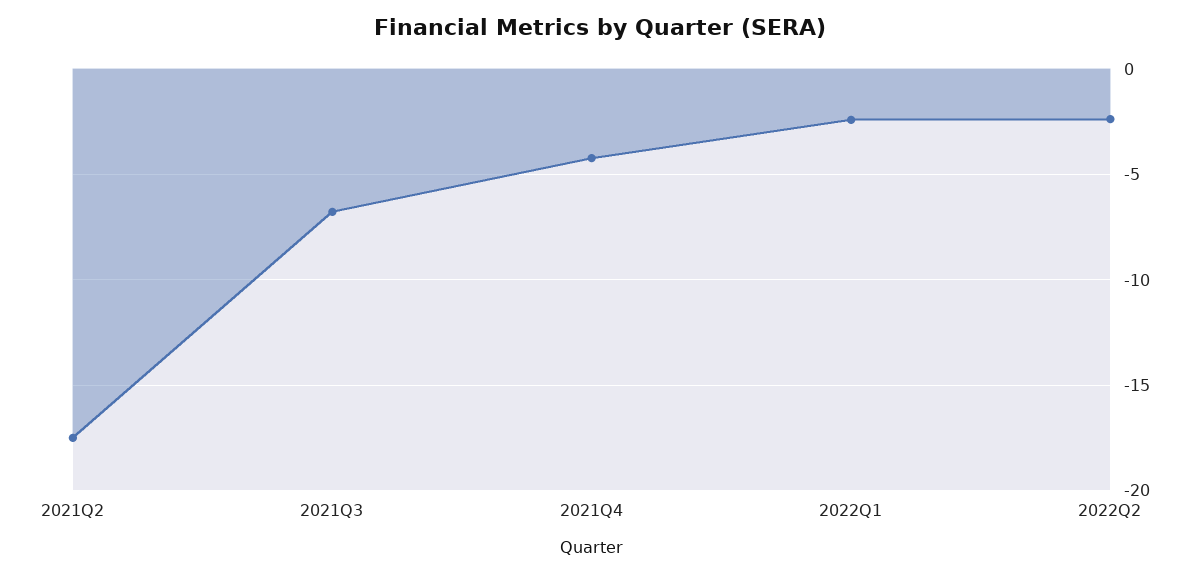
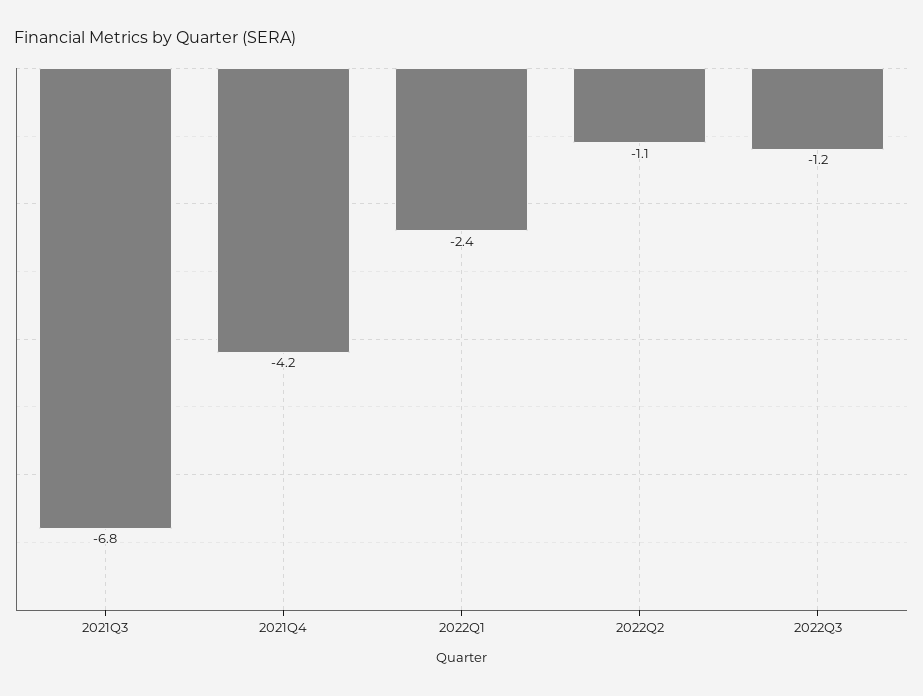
2021Q2: -17.5 -> none
2022Q2: -2.5 -> -1.1
2022Q3: none -> -1.2

